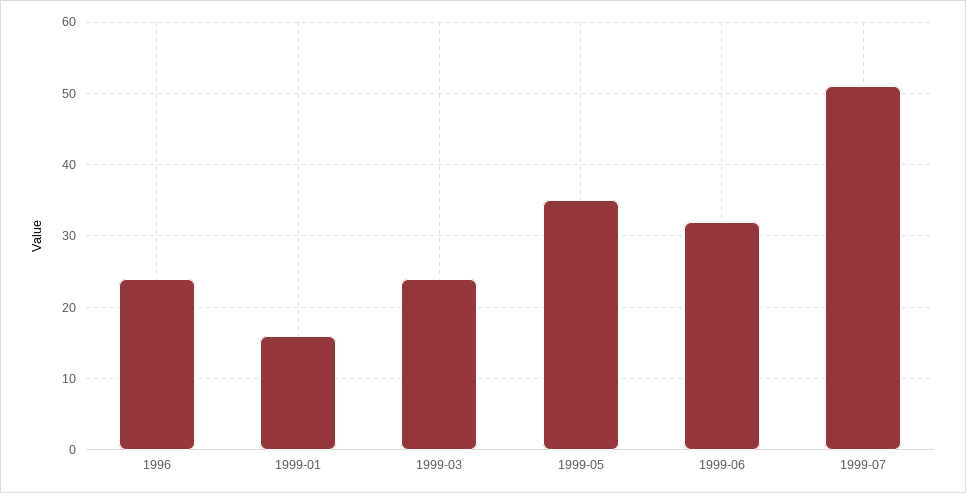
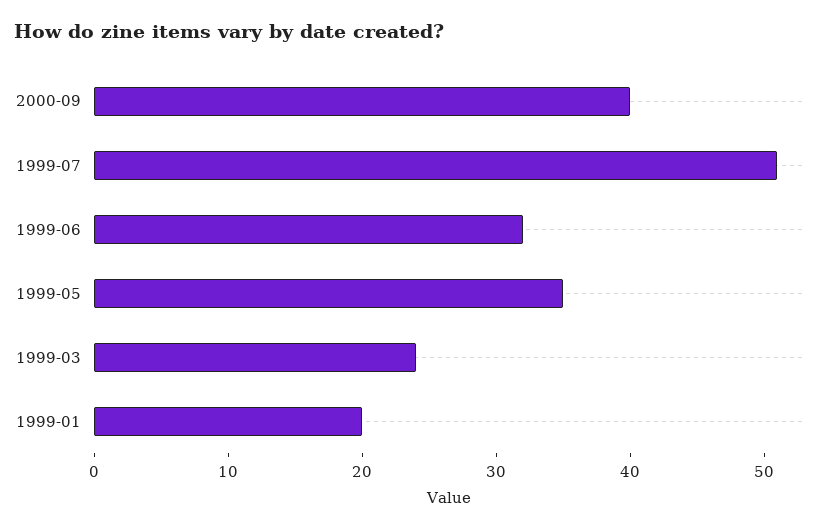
1996: 24 -> none
1999-01: 16 -> 20
2000-09: none -> 40

